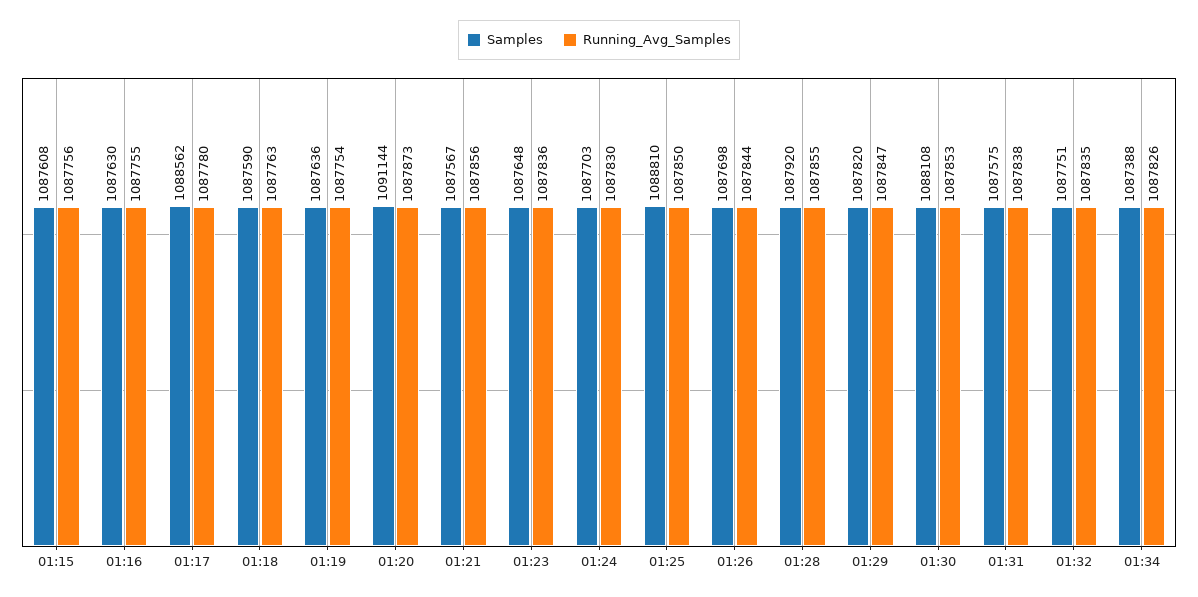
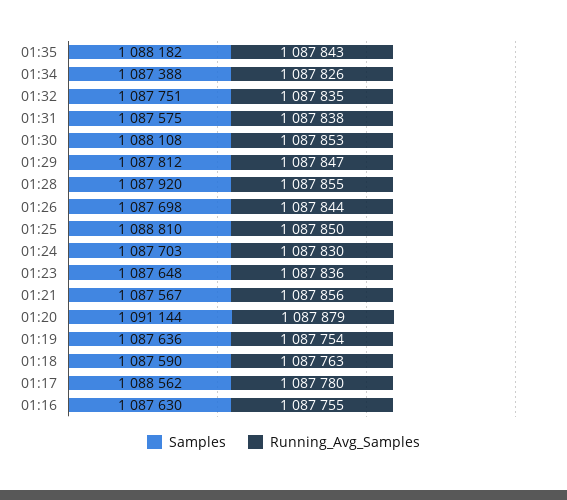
Samples, 01:15: 1087608 -> none
Running_Avg_Samples, 01:15: 1087756 -> none
Running_Avg_Samples, 01:20: 1087873 -> 1087879
Samples, 01:29: 1087820 -> 1087812
Samples, 01:35: none -> 1088182
Running_Avg_Samples, 01:35: none -> 1087843

